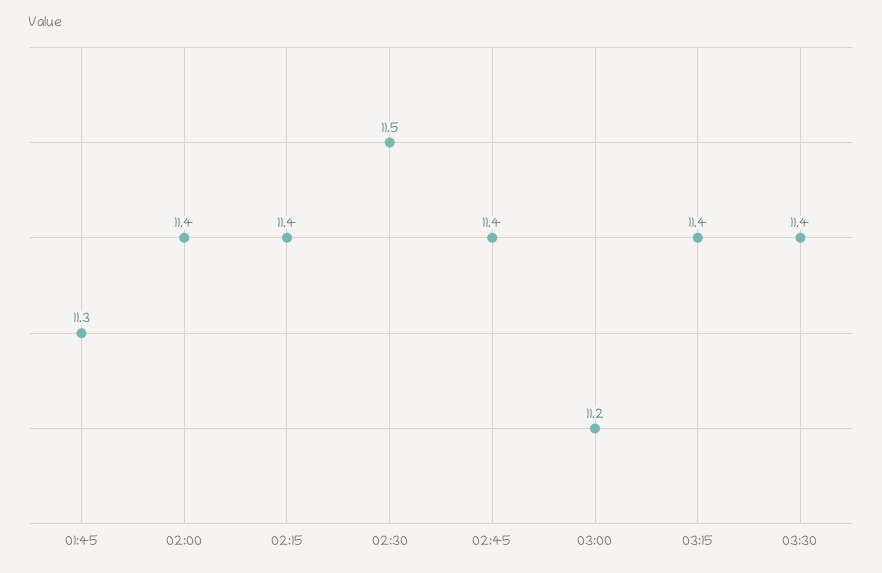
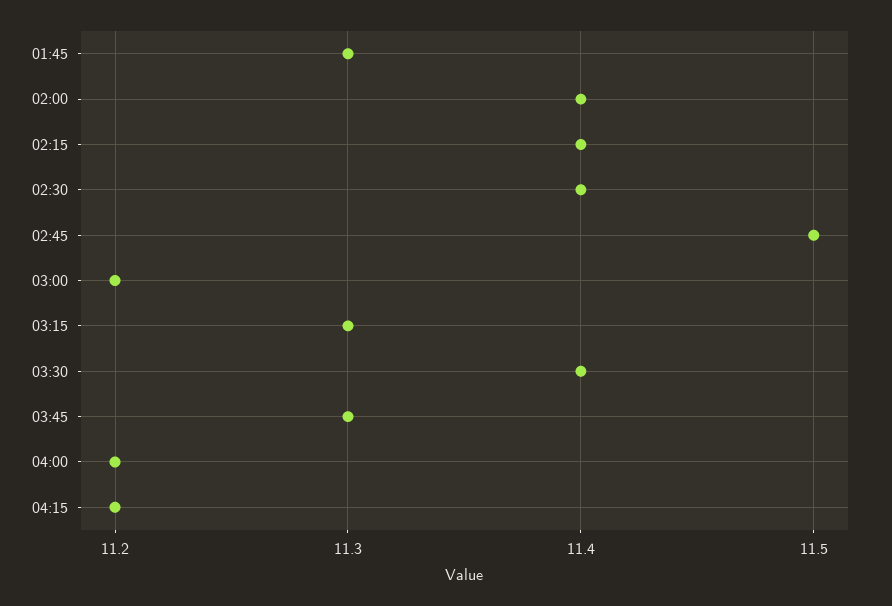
02:30: 11.5 -> 11.4
02:45: 11.4 -> 11.5
03:15: 11.4 -> 11.3
03:45: none -> 11.3
04:00: none -> 11.2
04:15: none -> 11.2

